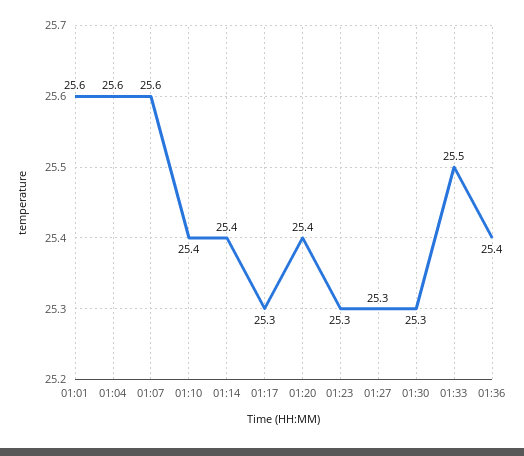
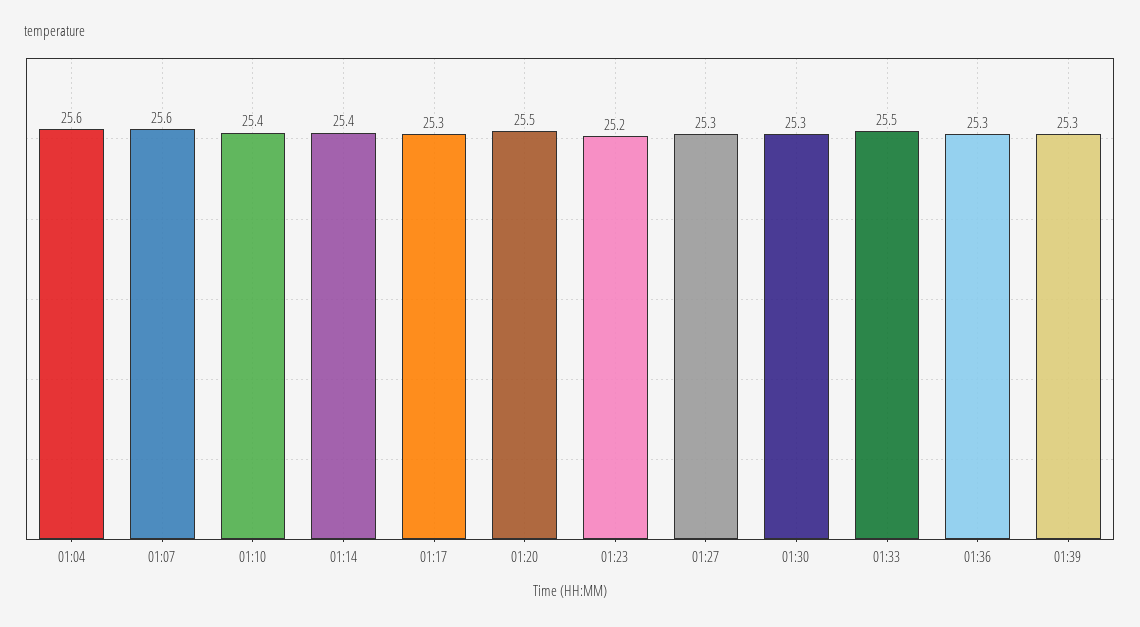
01:01: 25.6 -> none
01:20: 25.4 -> 25.5
01:23: 25.3 -> 25.2
01:36: 25.4 -> 25.3
01:39: none -> 25.3

